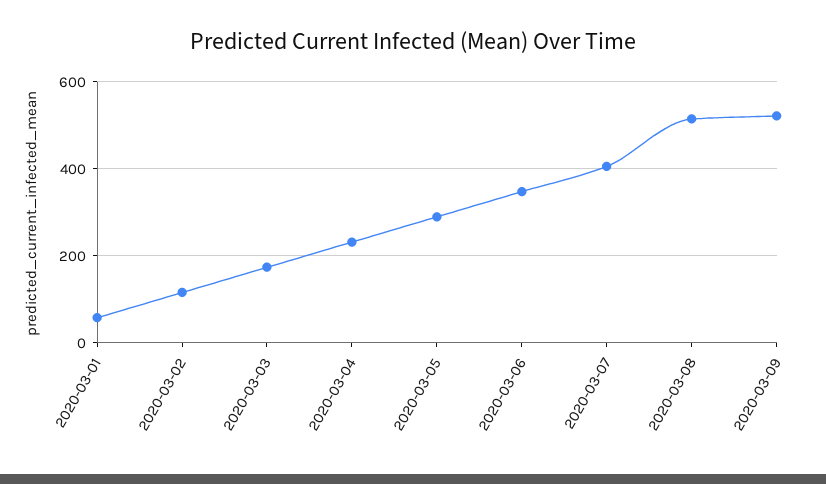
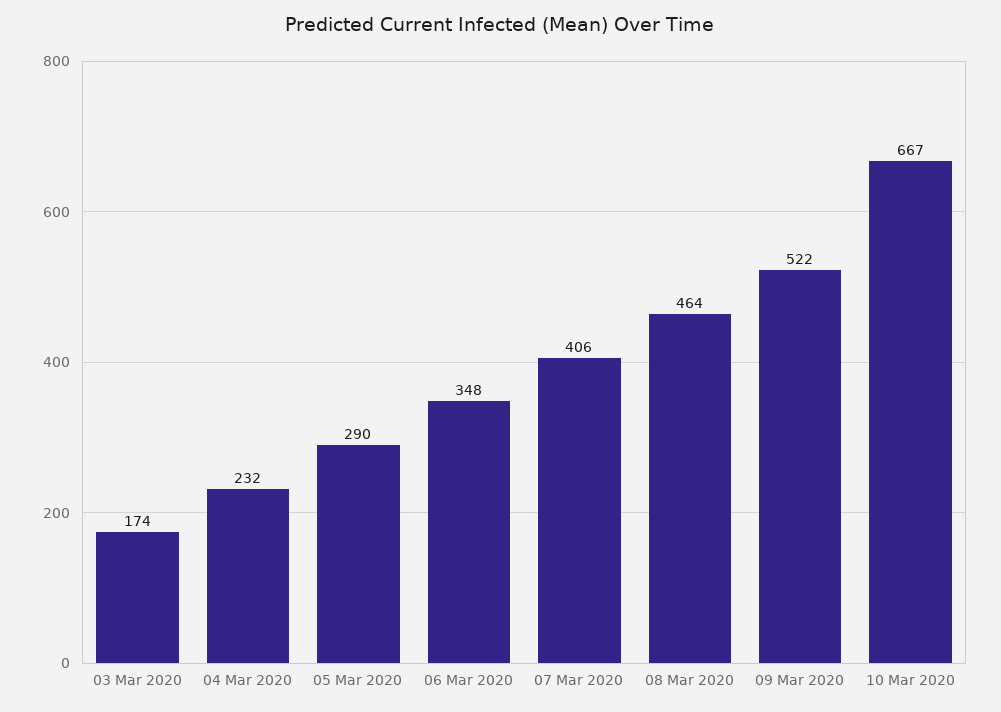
2020-03-01: 60 -> none
2020-03-02: 120 -> none
2020-03-08: 520 -> 464
10 Mar 2020: none -> 667

